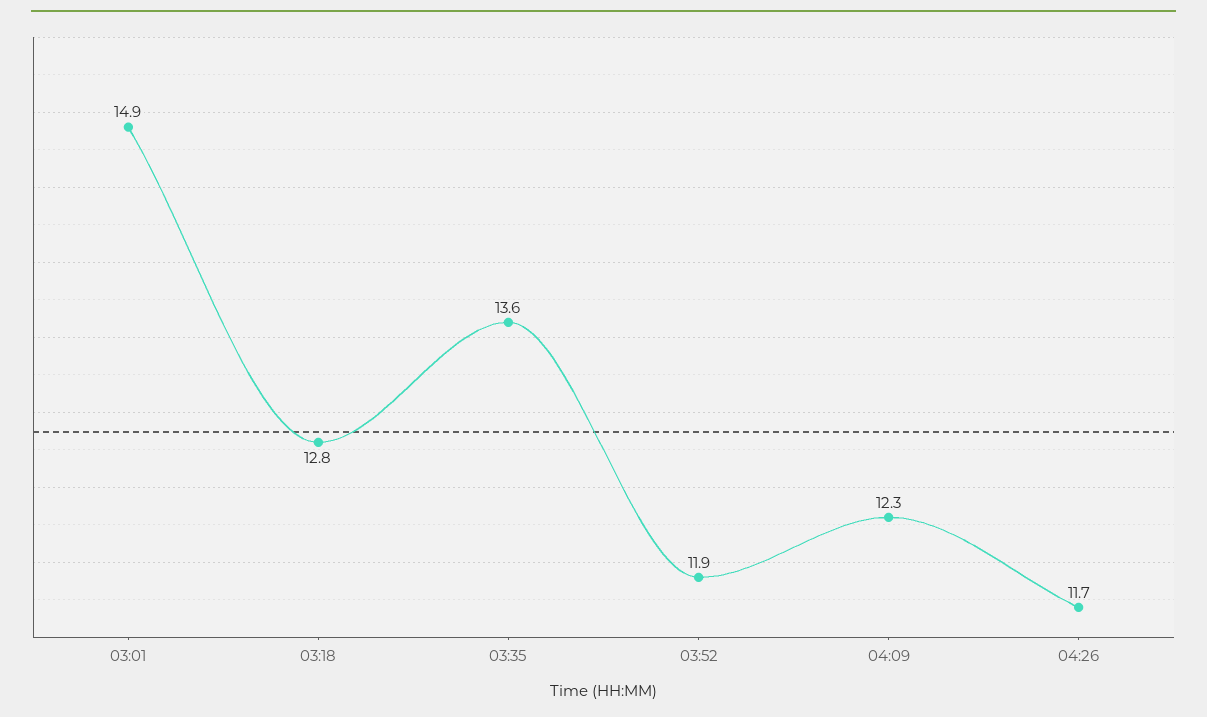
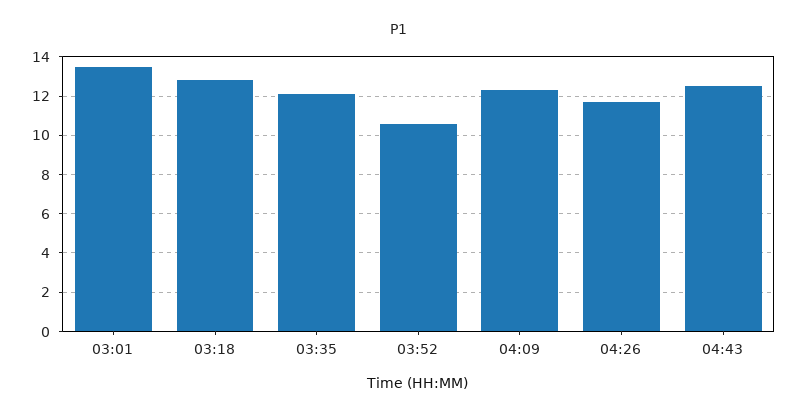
03:01: 14.9 -> 13.5
03:35: 13.6 -> 12
03:52: 11.9 -> 10.5
04:43: none -> 12.5

